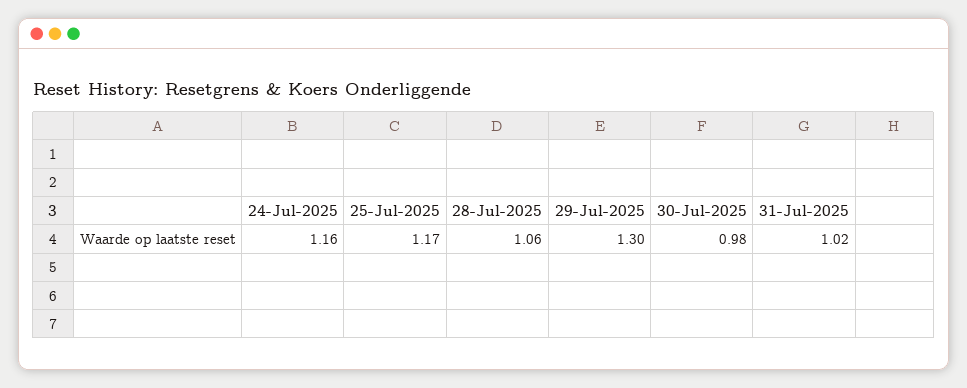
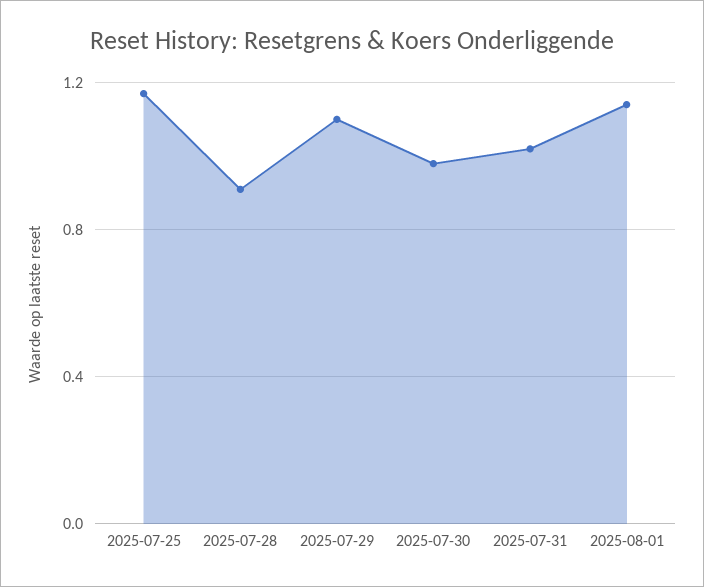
24-Jul-2025: 1.16 -> none
28-Jul-2025: 1.06 -> 0.9
29-Jul-2025: 1.3 -> 1.1
2025-08-01: none -> 1.15

